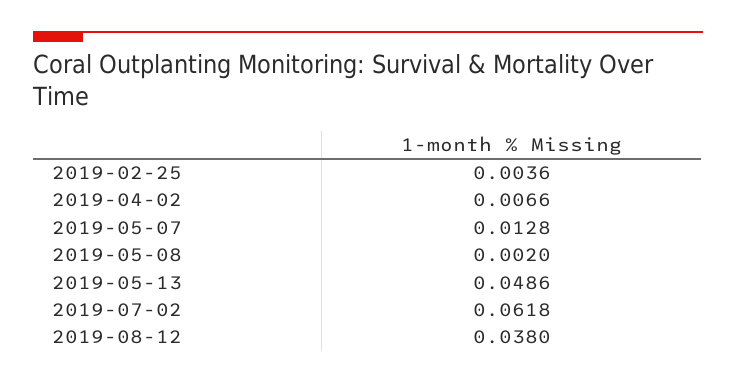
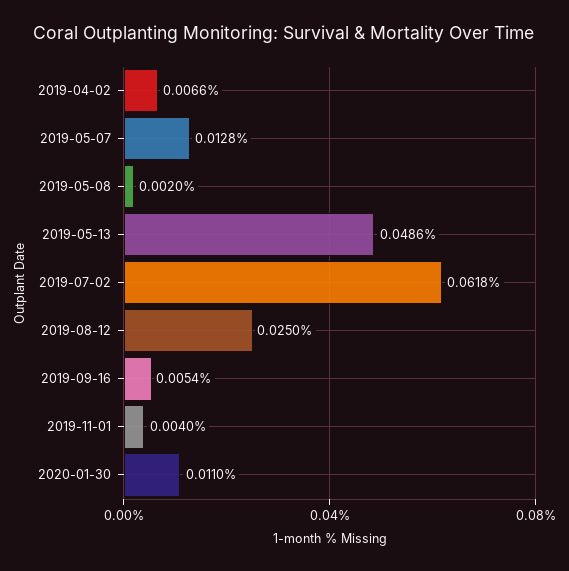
2019-02-25: 0.0036 -> none
2019-08-12: 0.038 -> 0.025
2019-09-16: none -> 0.0054
2019-11-01: none -> 0.004
2020-01-30: none -> 0.011

